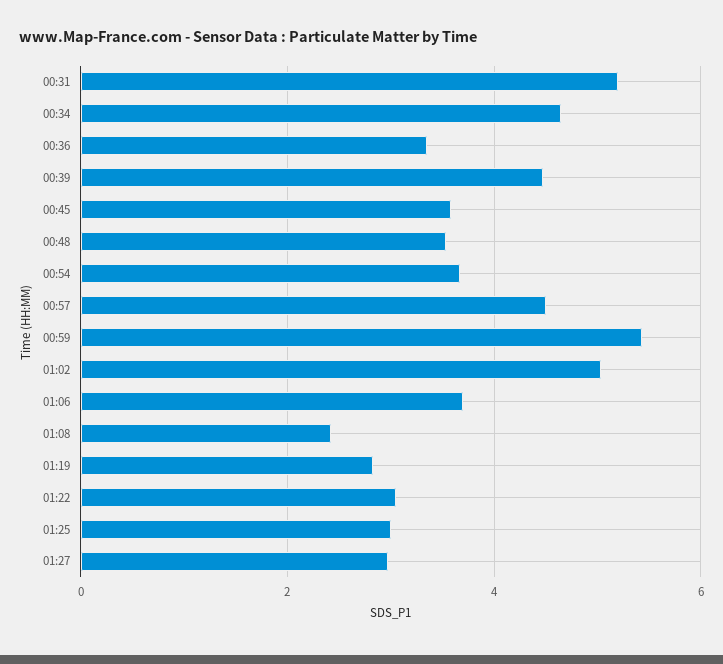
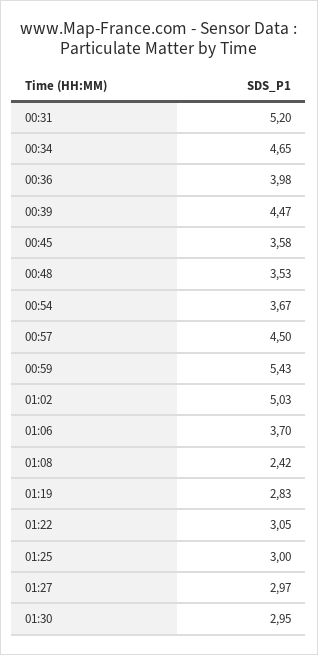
00:36: 3.4 -> 3.98
01:30: none -> 2.95

